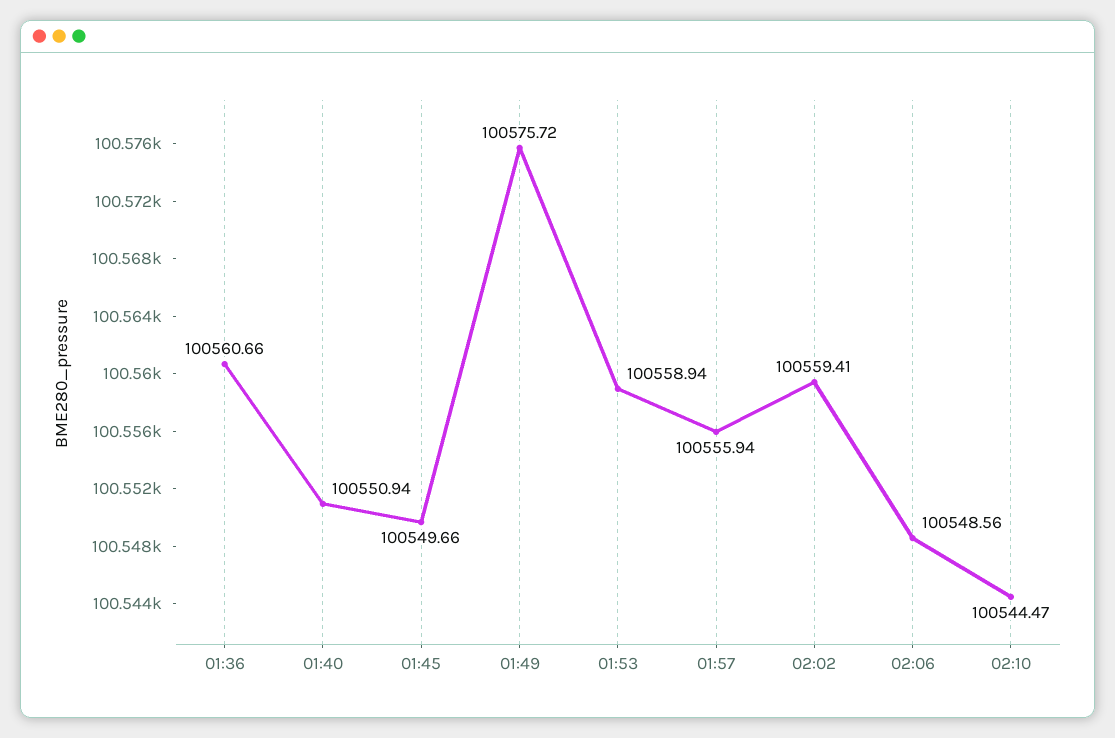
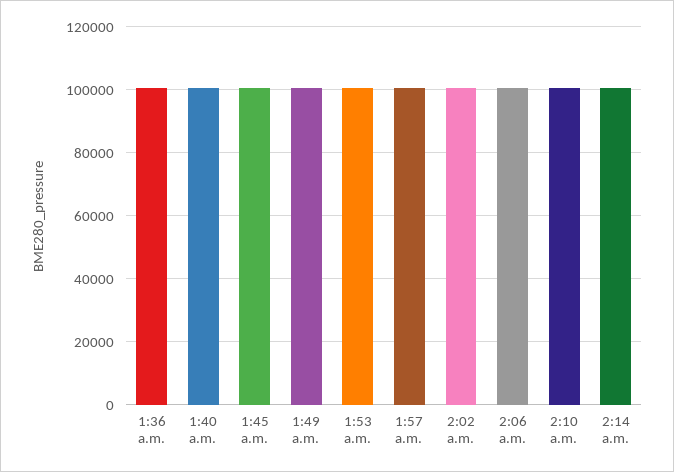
2:14 a.m.: none -> 100000

